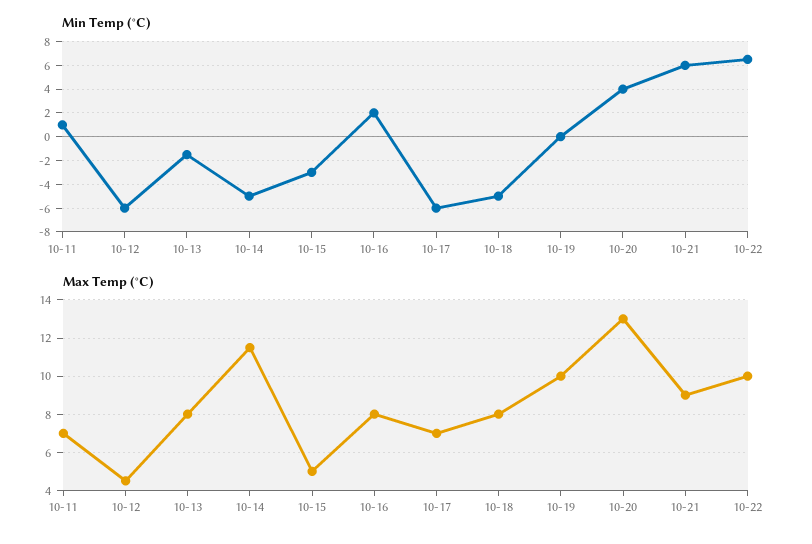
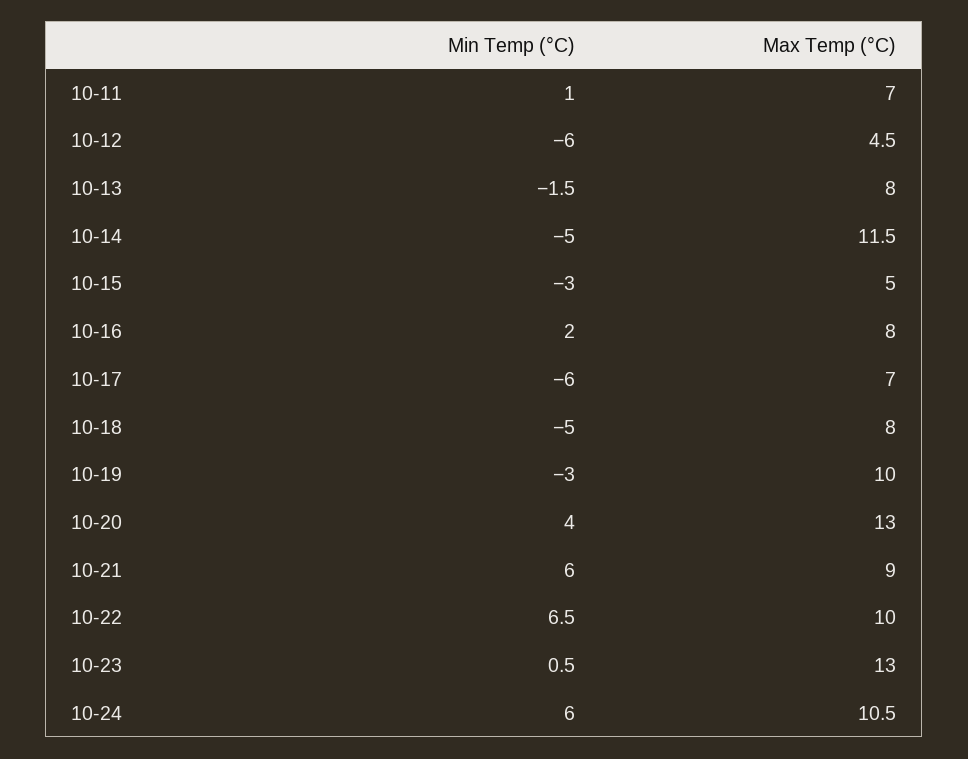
Min Temp (°C), 10-19: 0 -> -3
Min Temp (°C), 10-23: none -> 0.5
Max Temp (°C), 10-23: none -> 13
Min Temp (°C), 10-24: none -> 6
Max Temp (°C), 10-24: none -> 10.5

